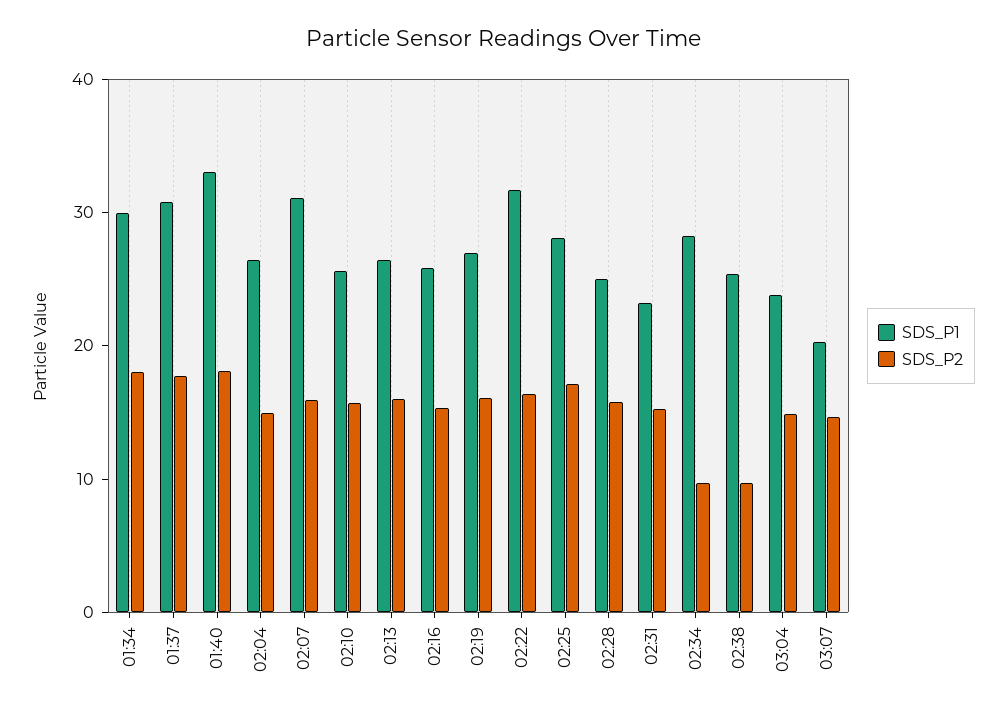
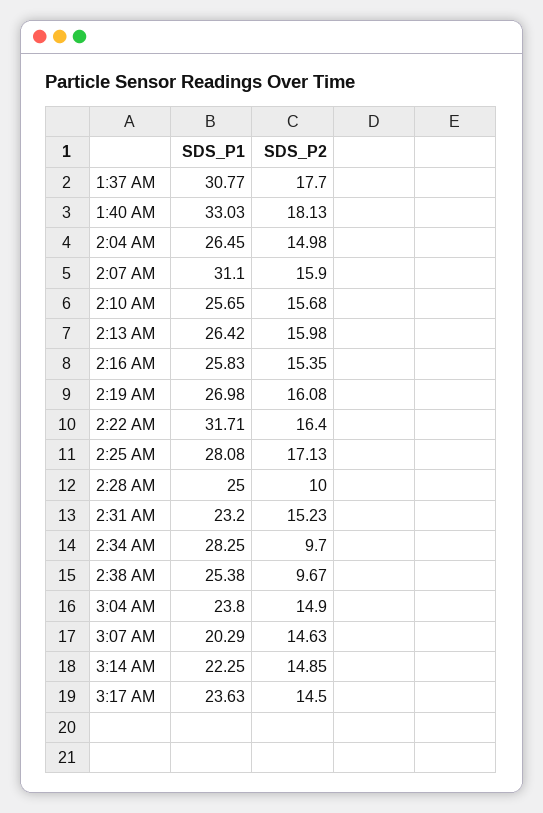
SDS_P1, 01:34: 30 -> none
SDS_P2, 01:34: 18 -> none
SDS_P2, 02:28: 16 -> 10
SDS_P1, 3:14 AM: none -> 22.25
SDS_P2, 3:14 AM: none -> 14.85
SDS_P1, 3:17 AM: none -> 23.63
SDS_P2, 3:17 AM: none -> 14.5

